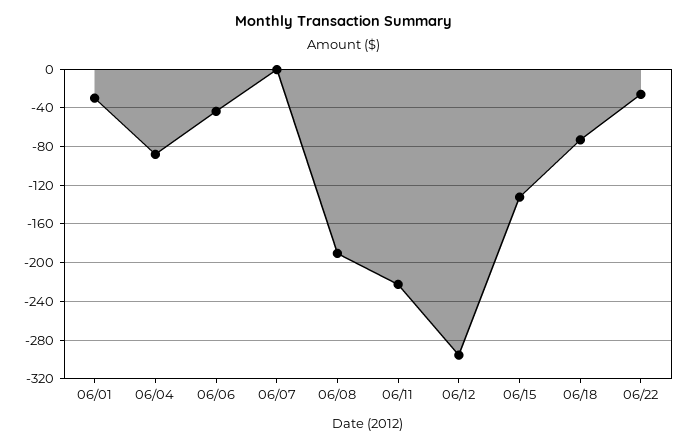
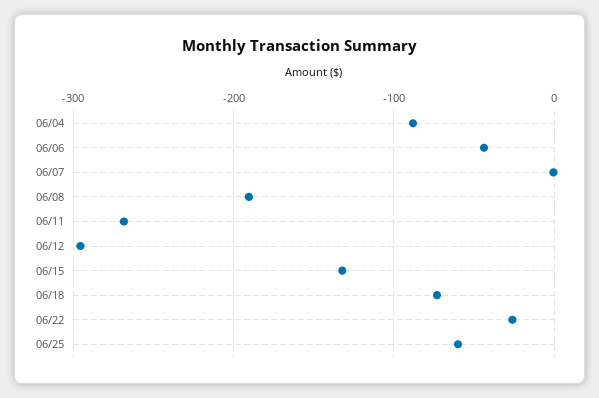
06/01: -30 -> none
06/11: -220 -> -270
06/25: none -> -60

